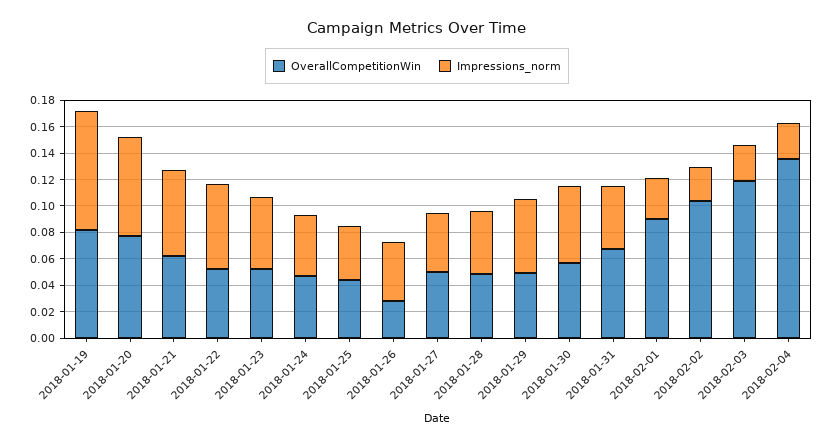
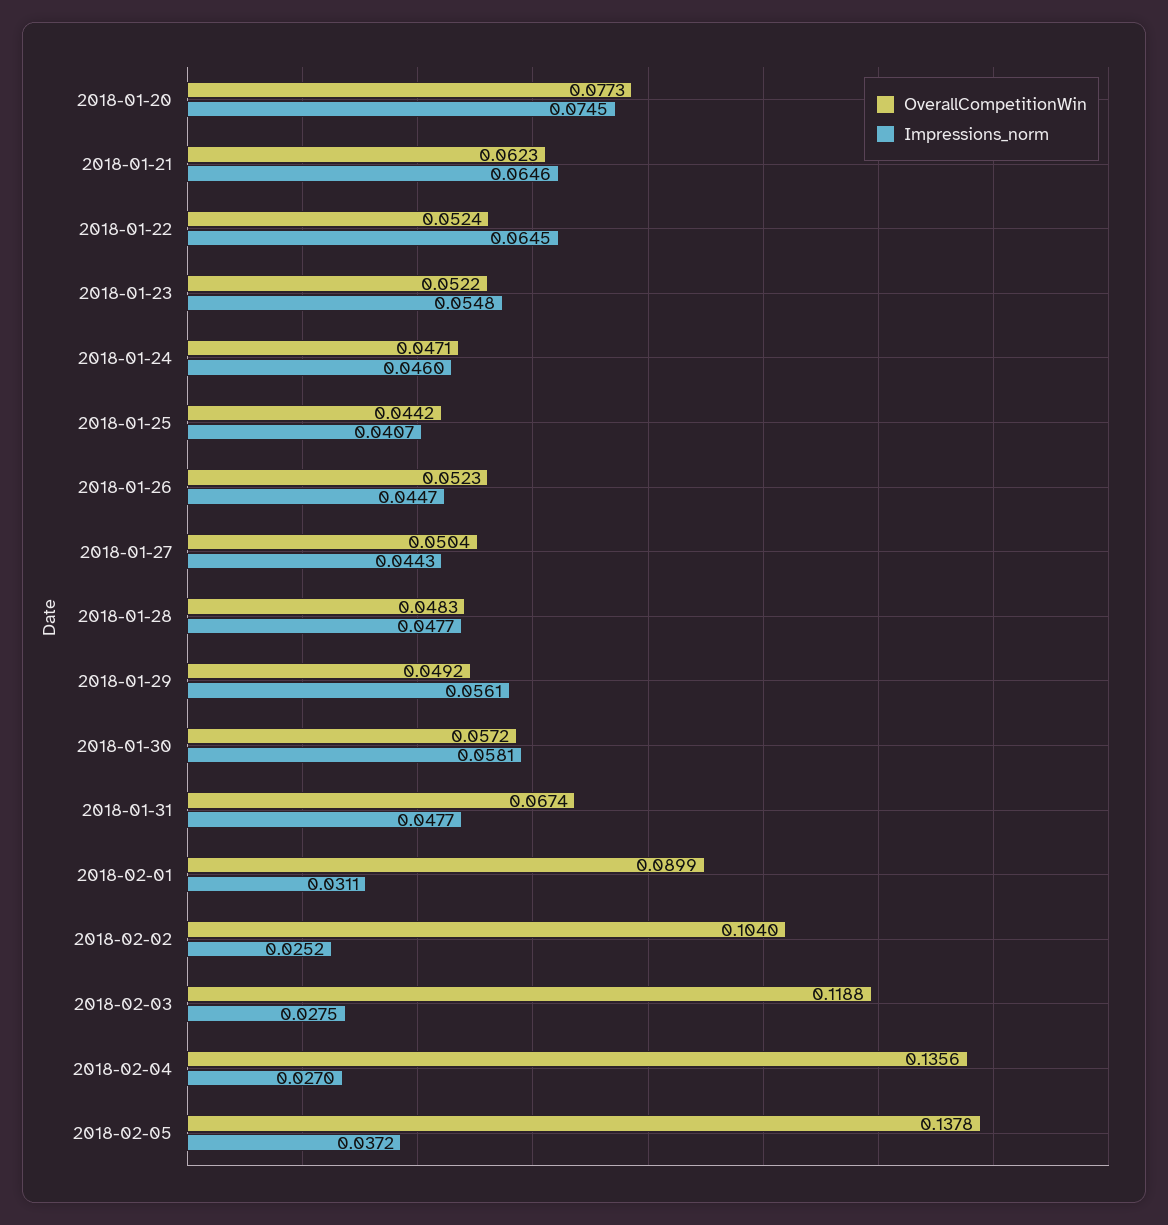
OverallCompetitionWin, 2018-01-19: 0.08 -> none
Impressions_norm, 2018-01-19: 0.09 -> none
OverallCompetitionWin, 2018-01-26: 0.03 -> 0.0523
OverallCompetitionWin, 2018-02-05: none -> 0.1378
Impressions_norm, 2018-02-05: none -> 0.0372

